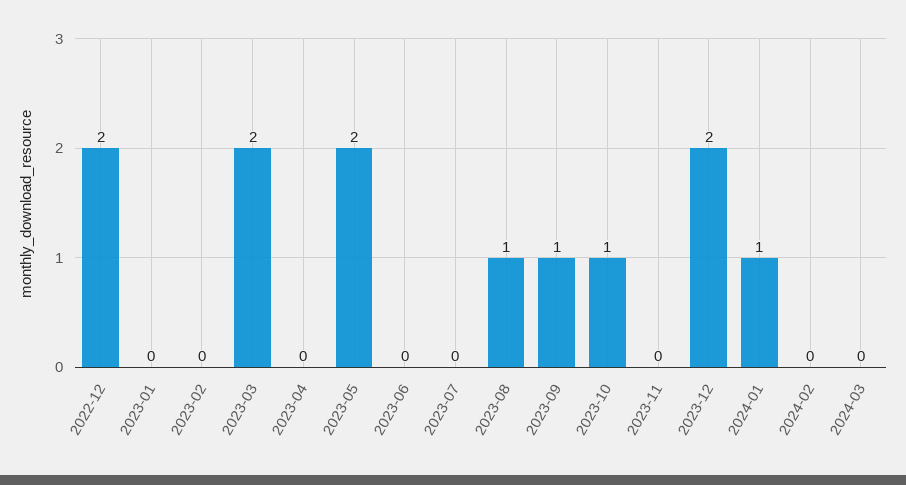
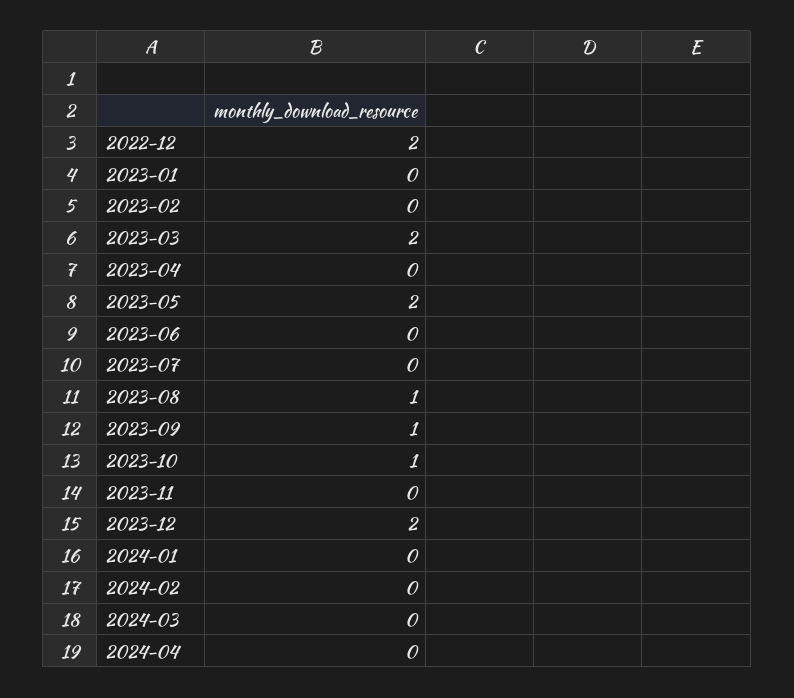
2024-01: 1 -> 0
2024-04: none -> 0

